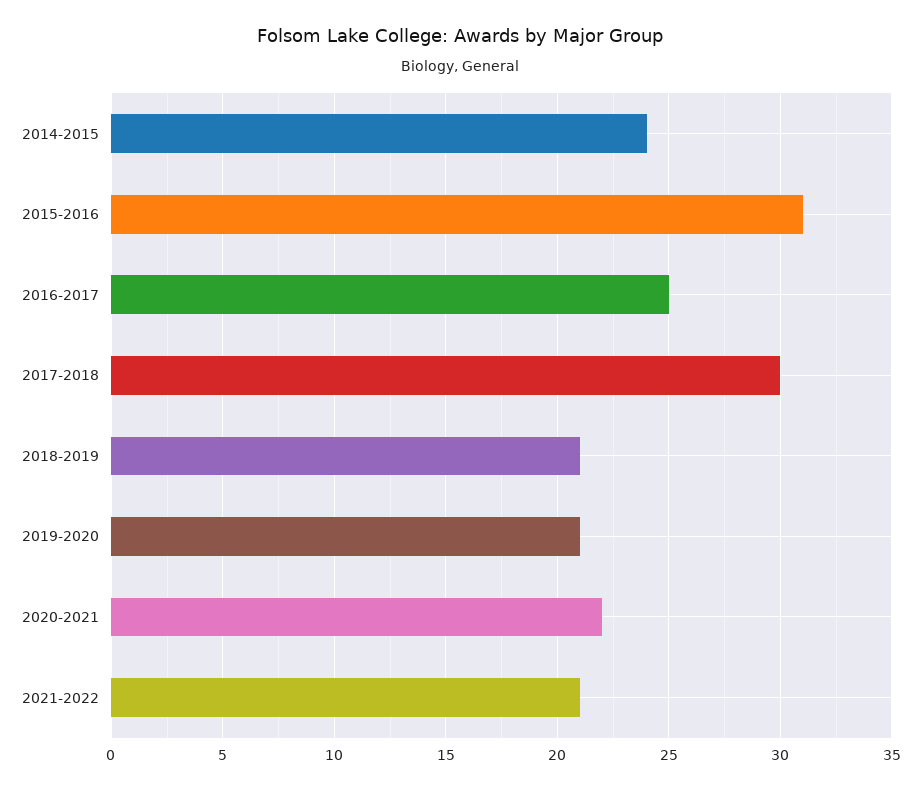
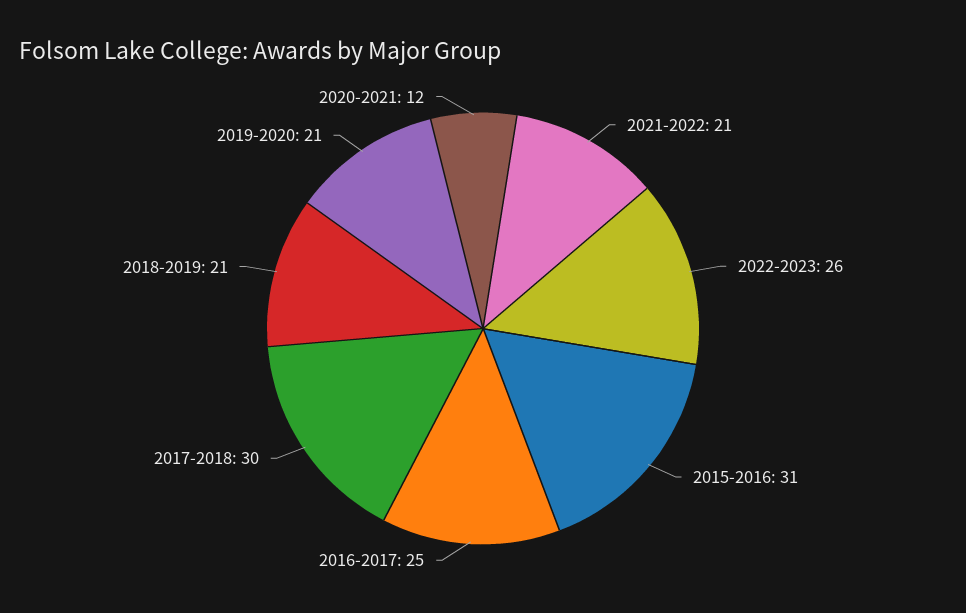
2014-2015: 24 -> none
2020-2021: 22 -> 12
2022-2023: none -> 26

